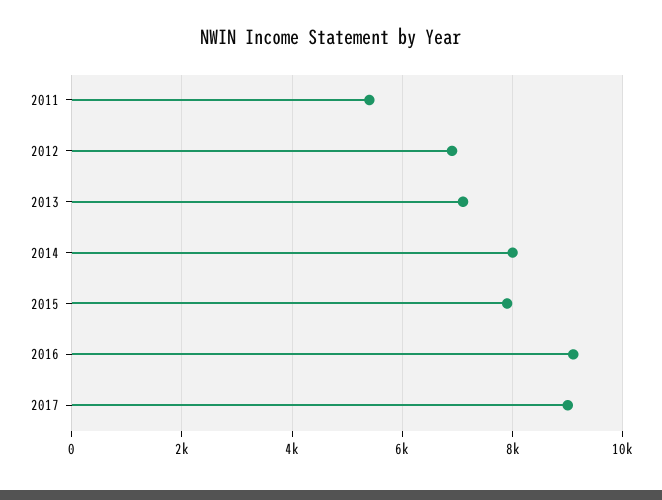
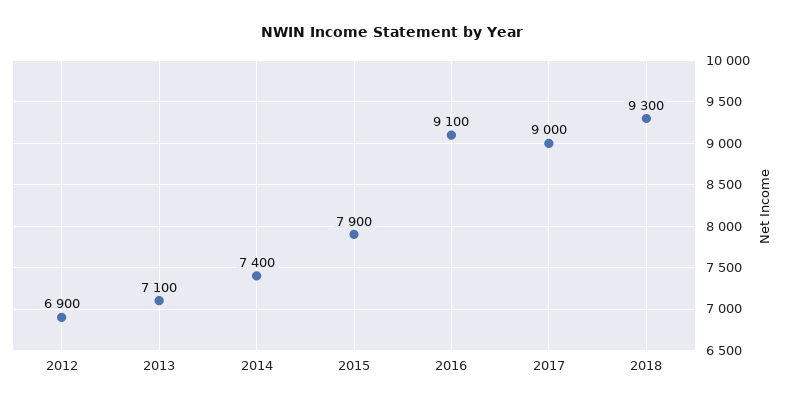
2011: 5400 -> none
2014: 8000 -> 7400
2018: none -> 9300

